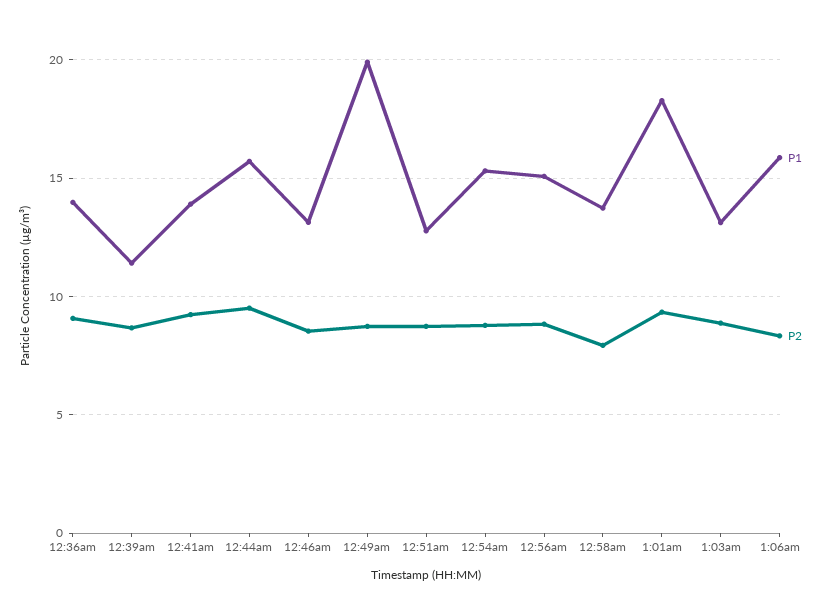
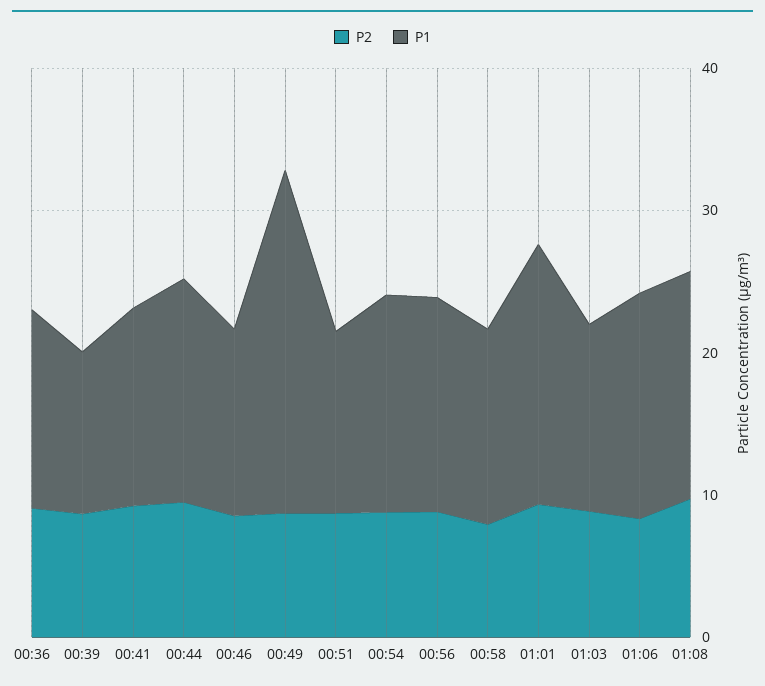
P1, 12:49am: 20 -> 24
P2, 01:08: none -> 10
P1, 01:08: none -> 16

